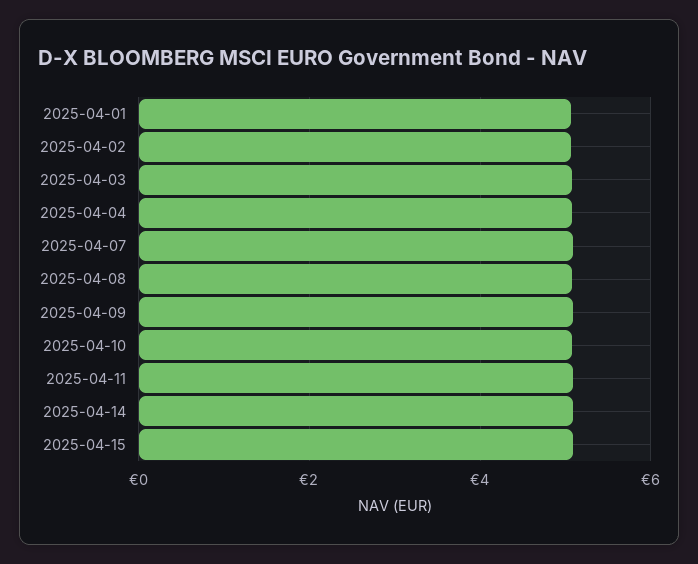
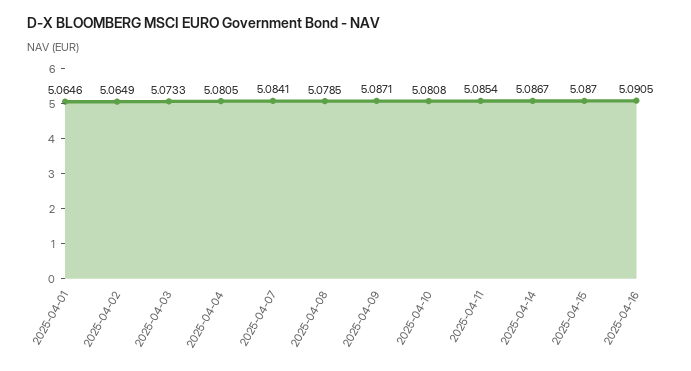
2025-04-16: none -> 5.0905

